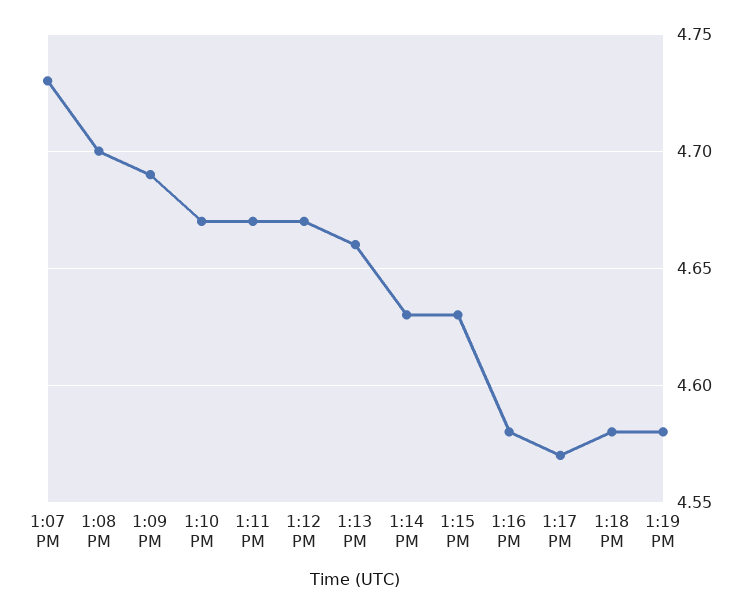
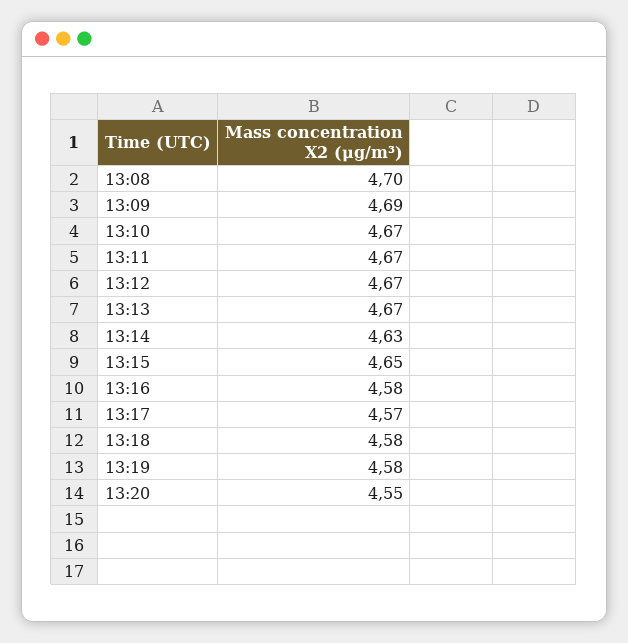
1:07 PM: 4.73 -> none
1:13 PM: 4.66 -> 4.67
1:15 PM: 4.63 -> 4.65
13:20: none -> 4.55

